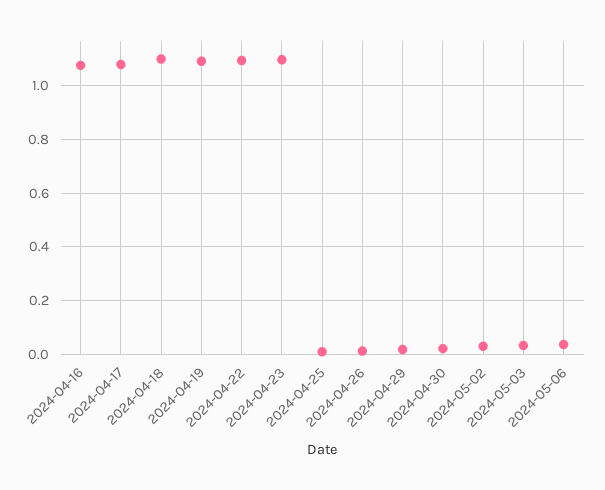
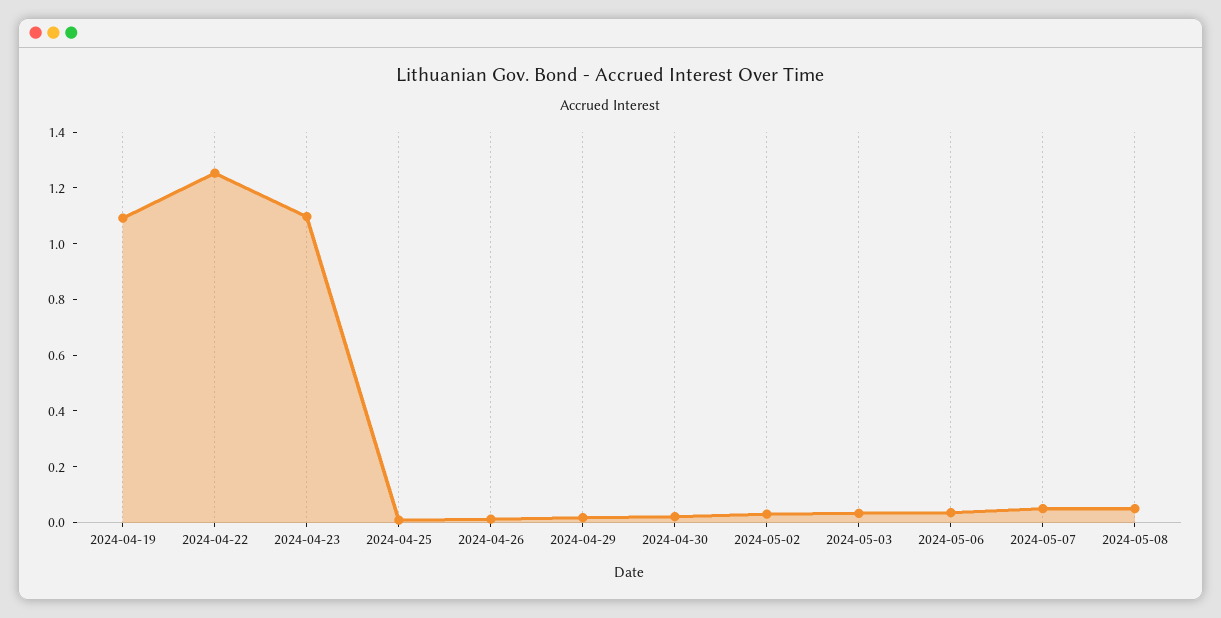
2024-04-16: 1.075 -> none
2024-04-17: 1.075 -> none
2024-04-18: 1.1 -> none
2024-04-22: 1.1 -> 1.25
2024-05-07: none -> 0.05
2024-05-08: none -> 0.05

